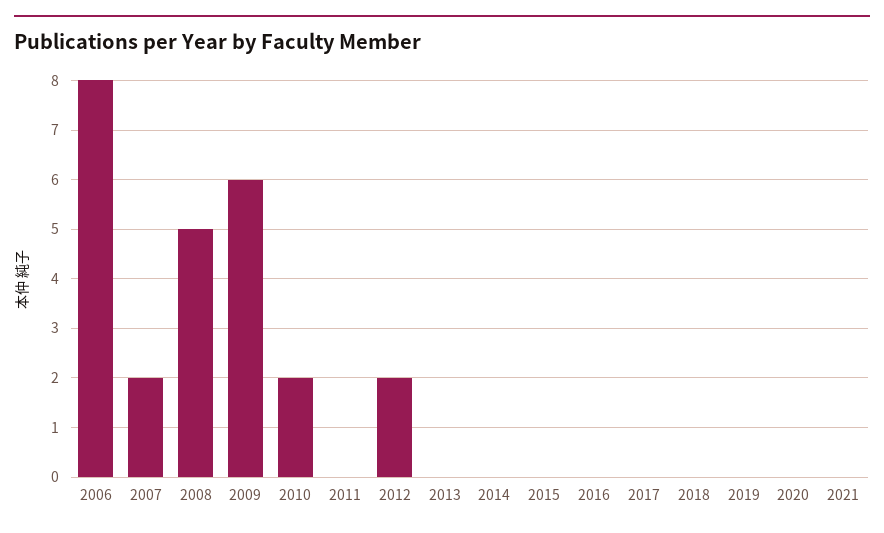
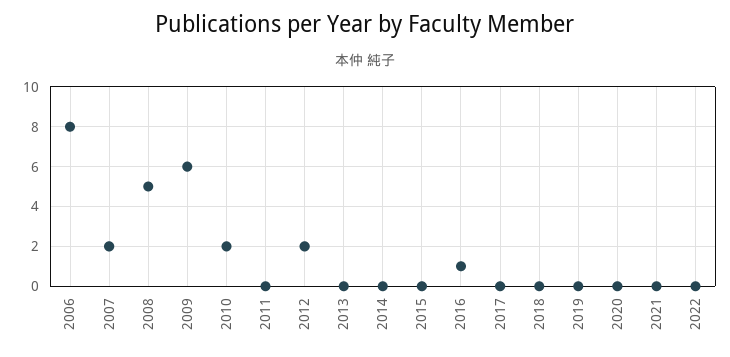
2016: 0 -> 1
2022: none -> 0

